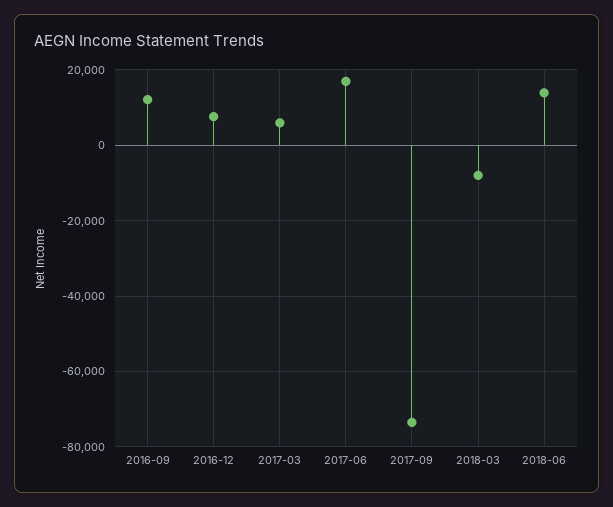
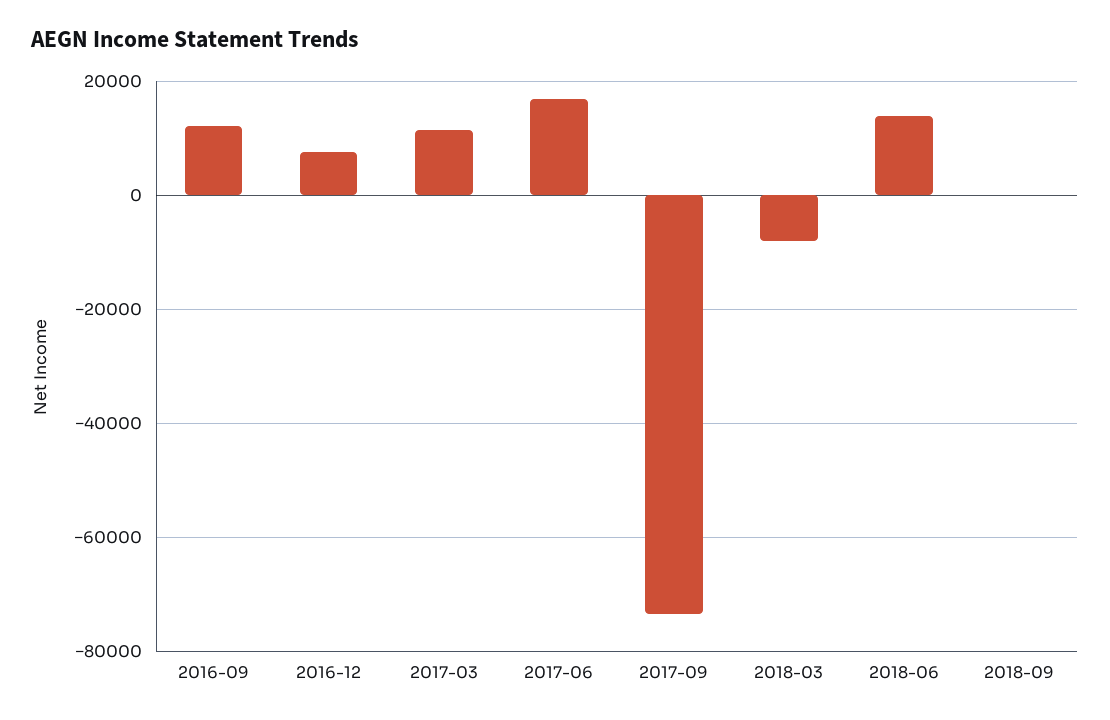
2017-03: 6000 -> 12000
2018-09: none -> 0

